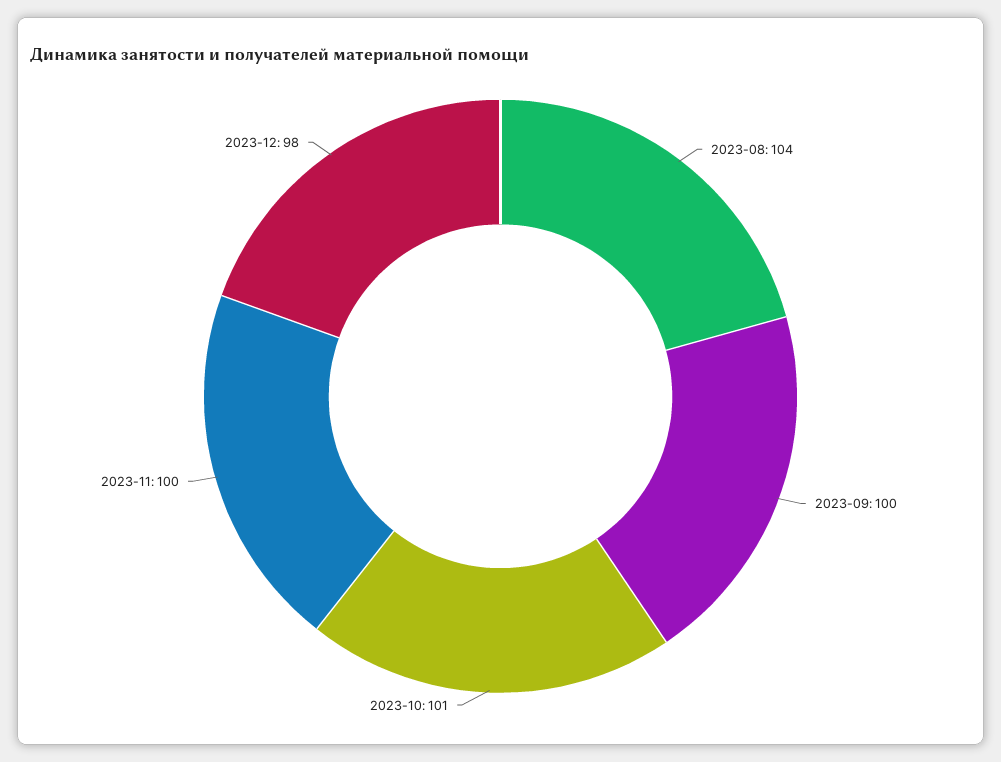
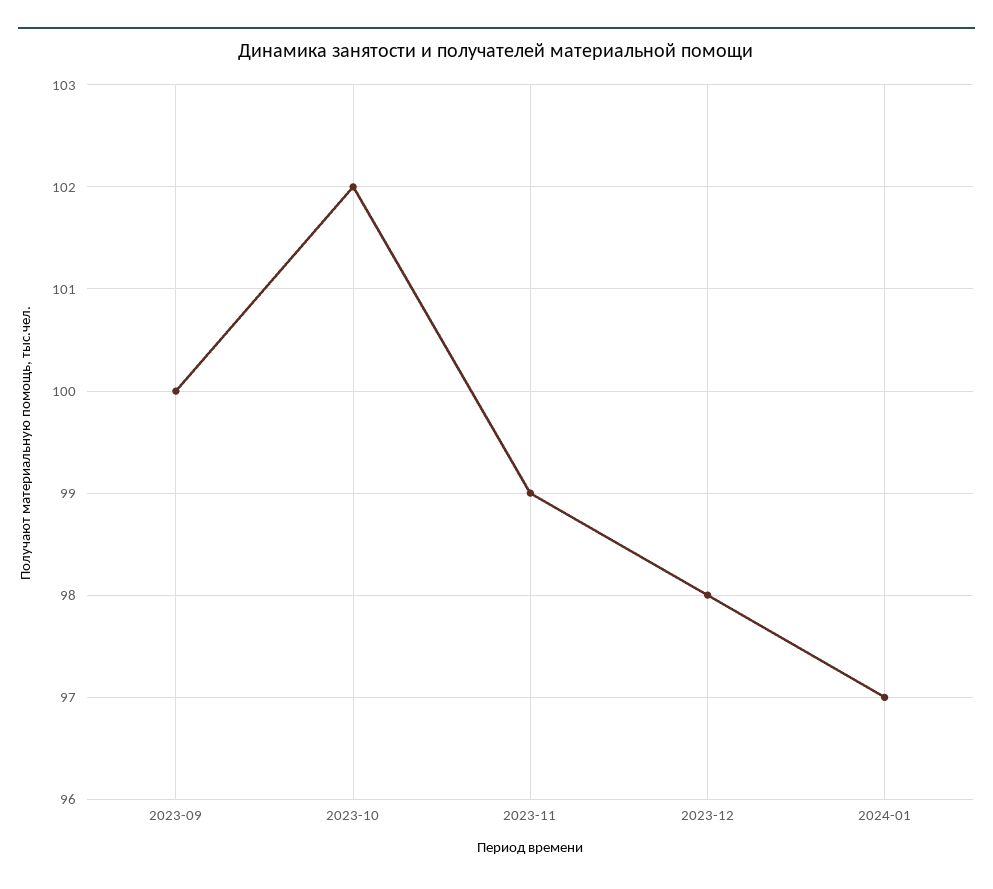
2023-08: 104 -> none
2023-10: 101 -> 102
2023-11: 100 -> 99
2024-01: none -> 97

